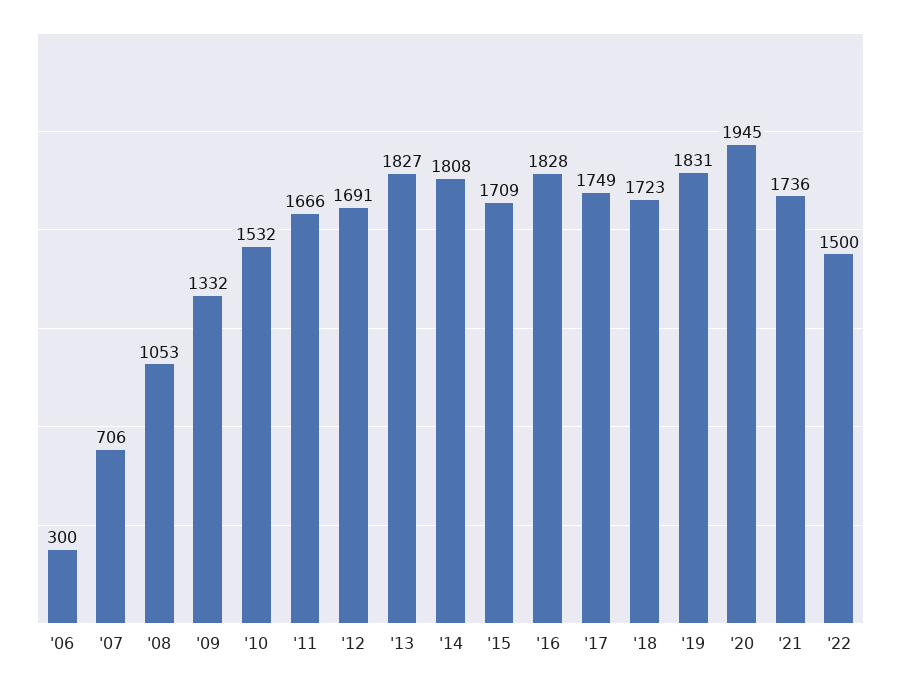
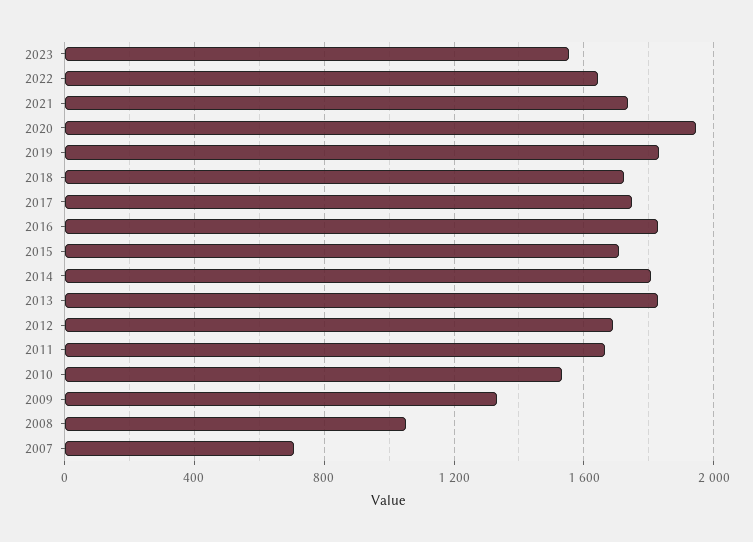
'06: 300 -> none
'22: 1500 -> 1650
2023: none -> 1550

